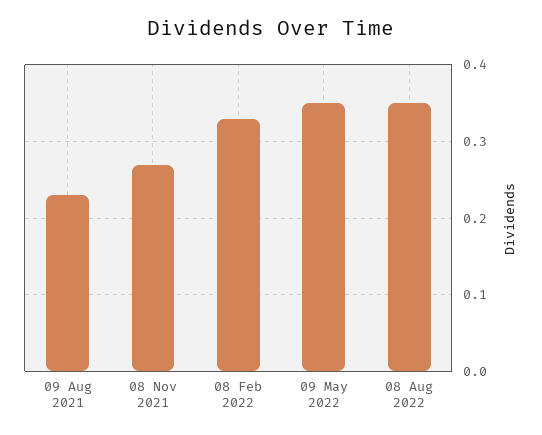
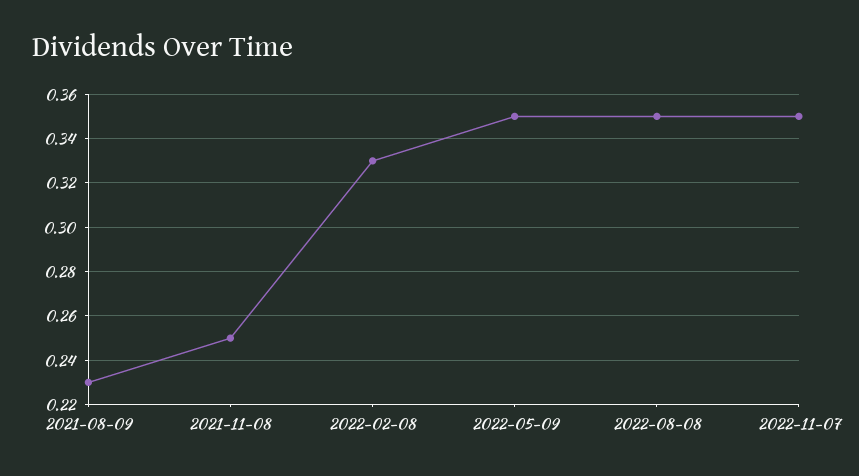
08 Nov 2021: 0.27 -> 0.25
2022-11-07: none -> 0.35

